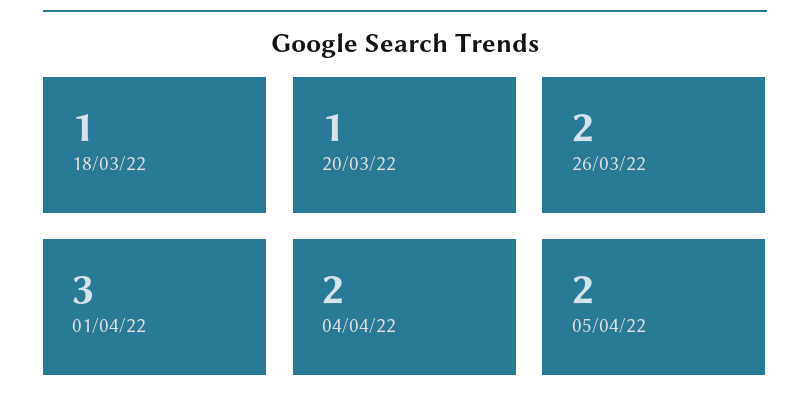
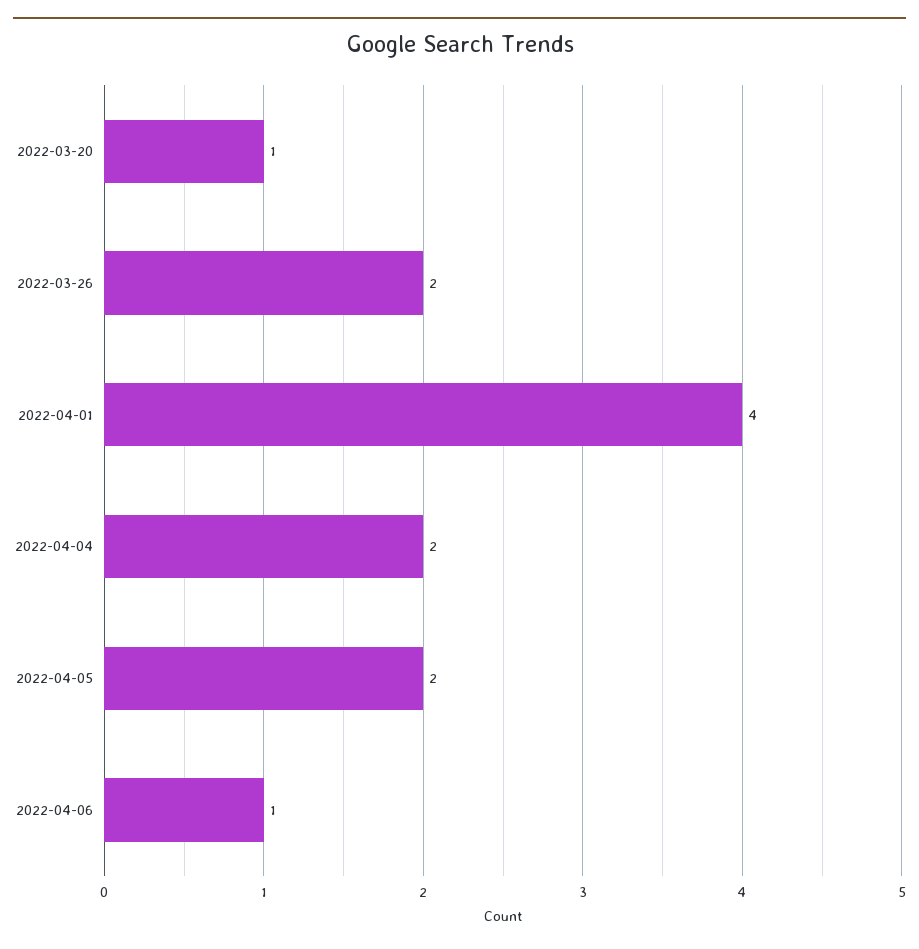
18/03/22: 1 -> none
01/04/22: 3 -> 4
2022-04-06: none -> 1

